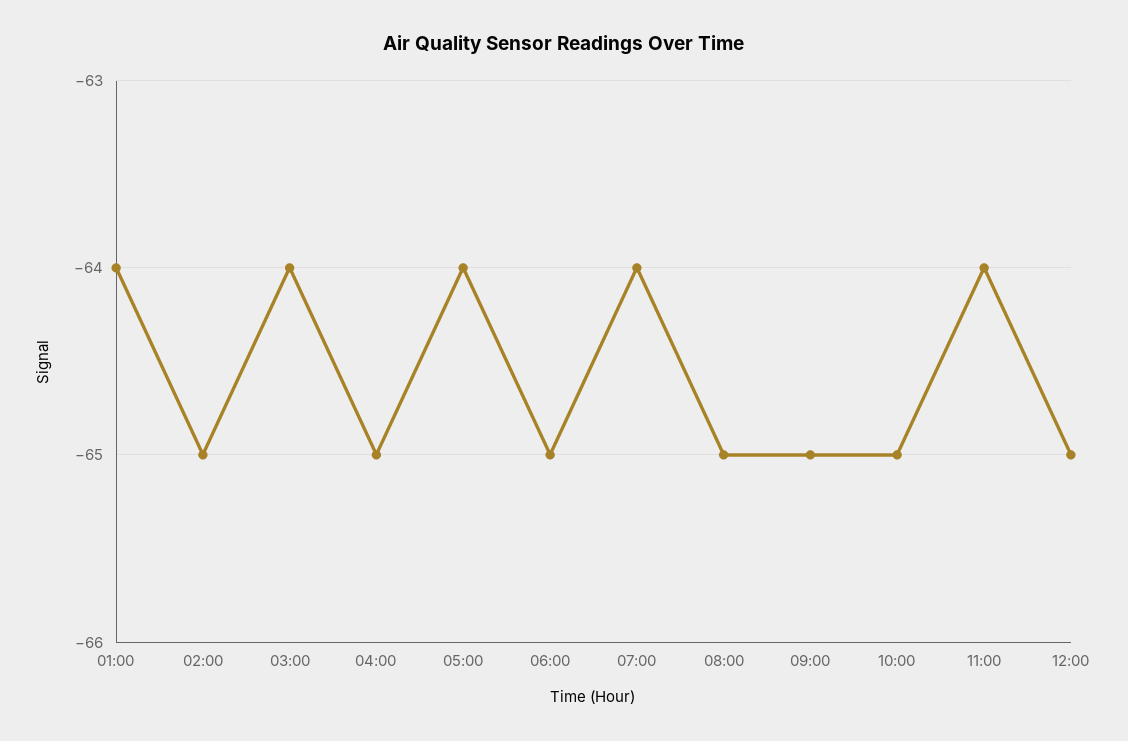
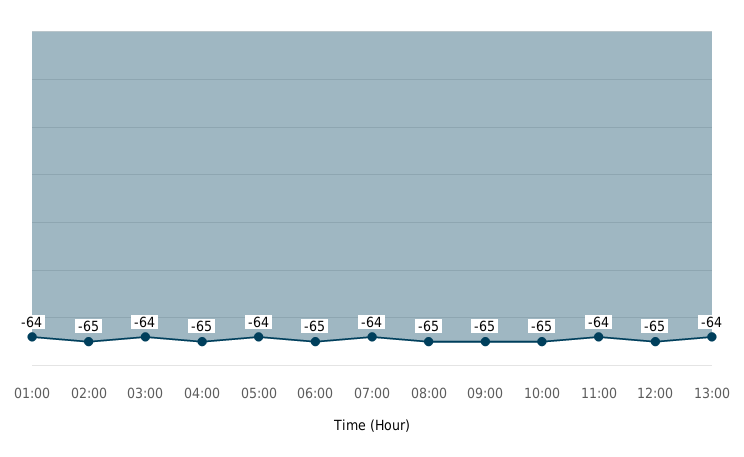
13:00: none -> -64

